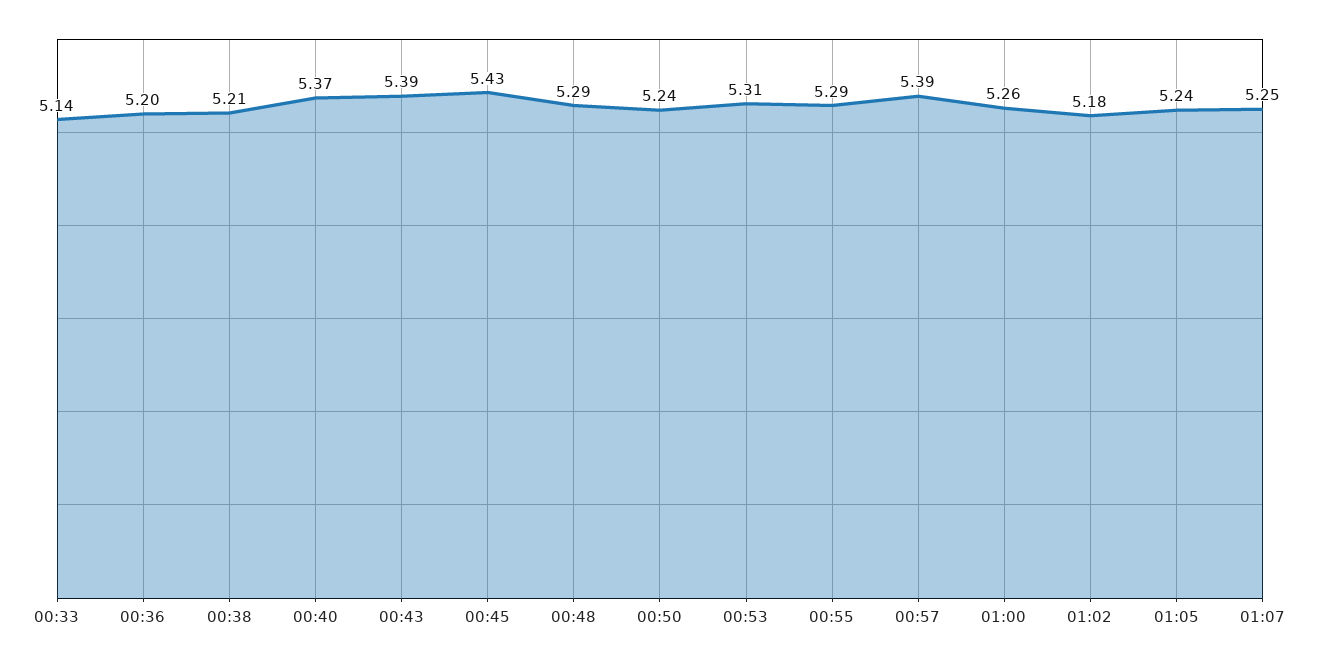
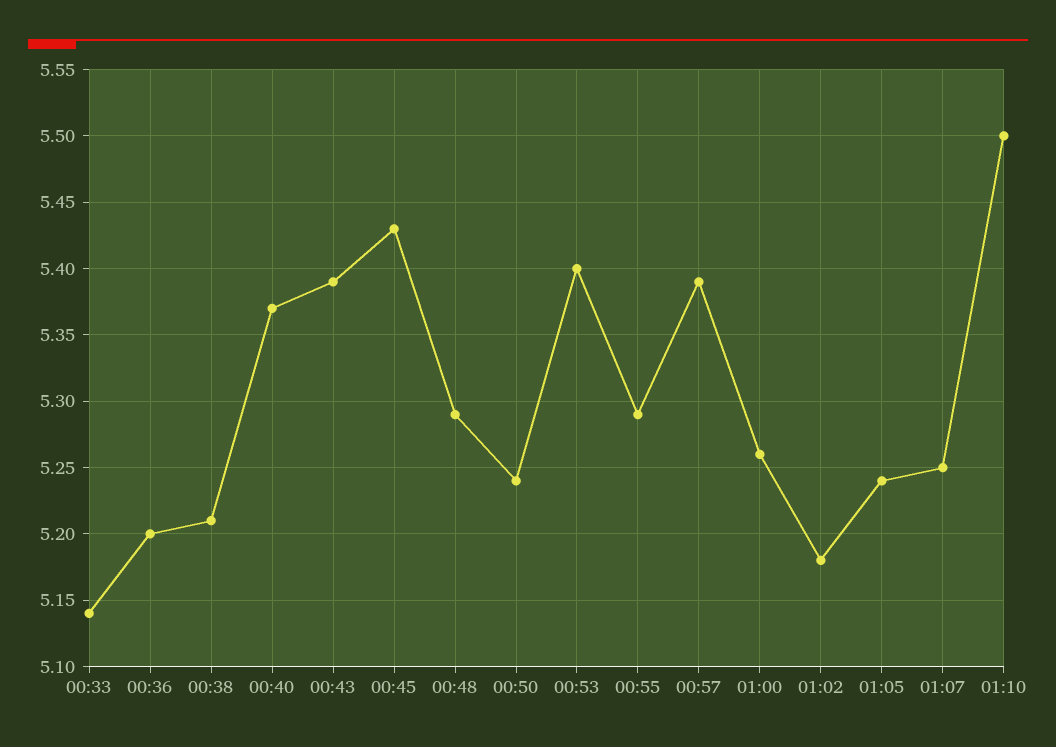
00:53: 5.31 -> 5.4
01:10: none -> 5.5

